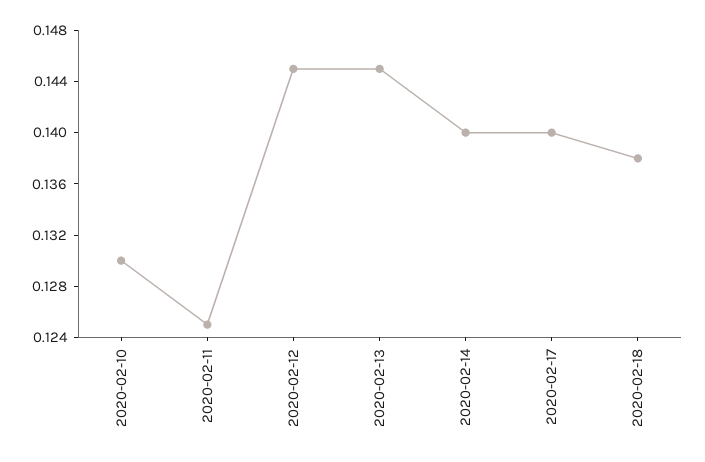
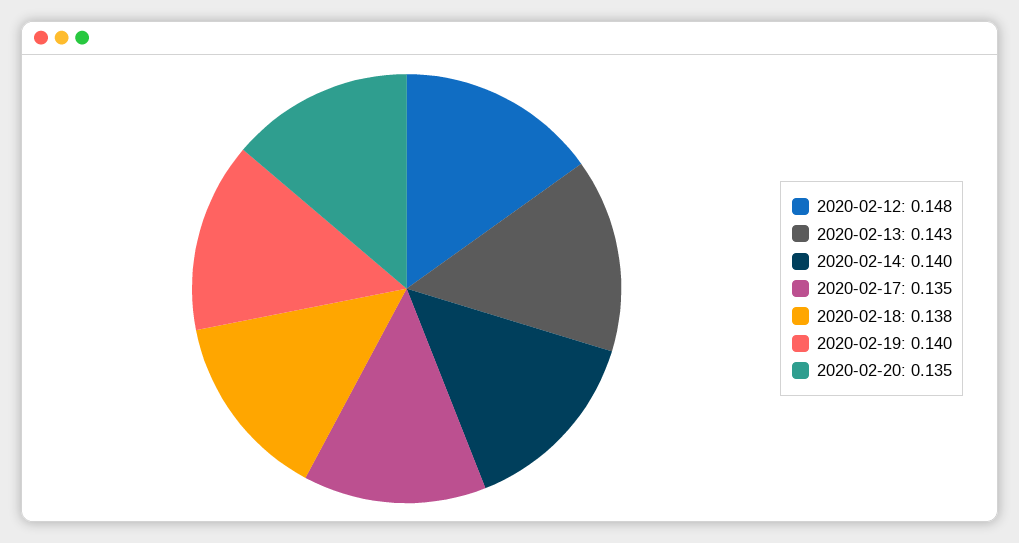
2020-02-10: 0.13 -> none
2020-02-11: 0.125 -> none
2020-02-12: 0.145 -> 0.148
2020-02-13: 0.145 -> 0.143
2020-02-17: 0.14 -> 0.135
2020-02-19: none -> 0.14
2020-02-20: none -> 0.135

